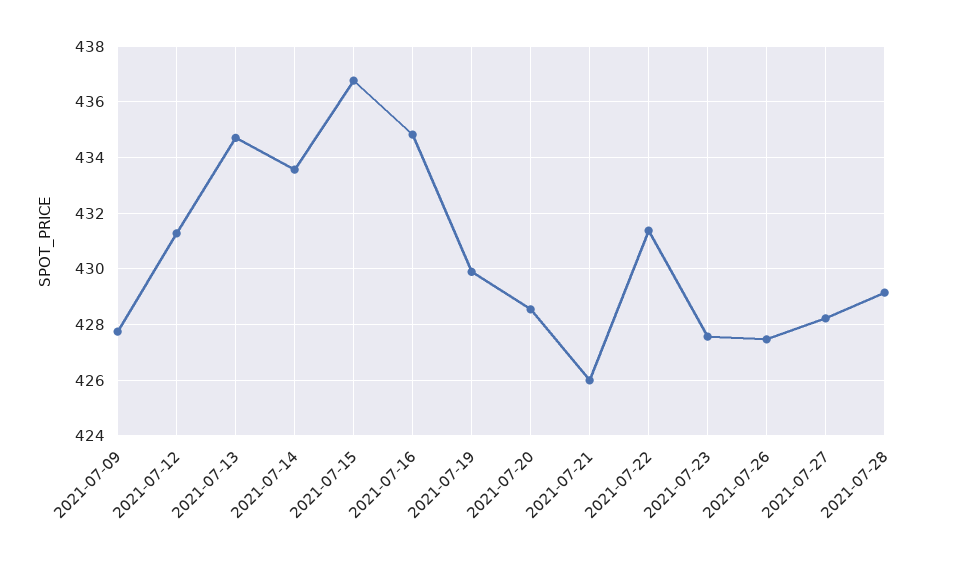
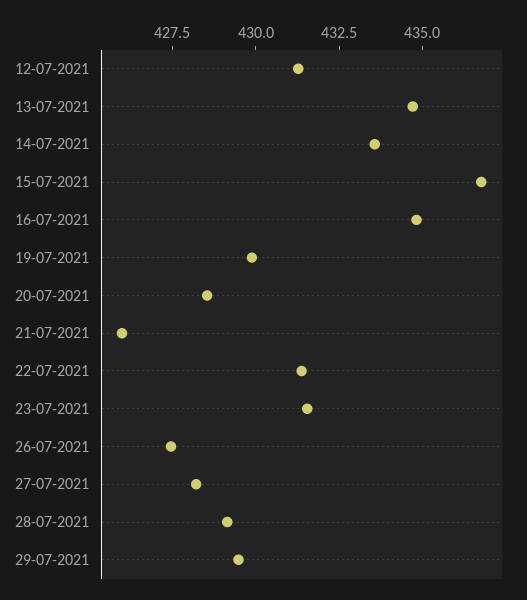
2021-07-09: 427.75 -> none
2021-07-23: 427.5 -> 431.5
29-07-2021: none -> 429.5

